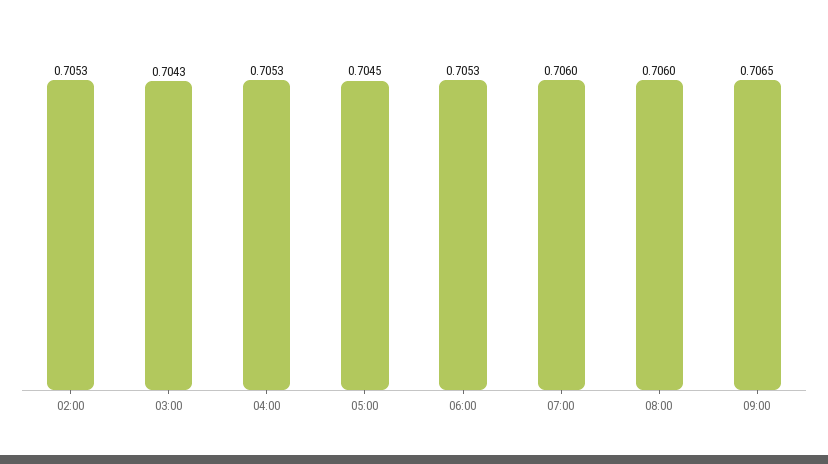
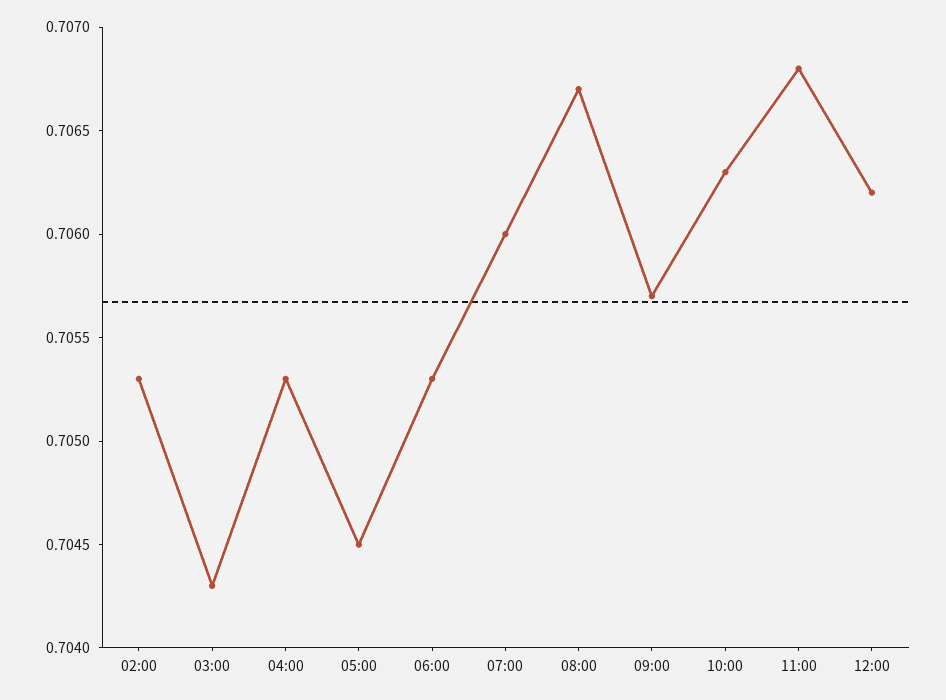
08:00: 0.706 -> 0.7067
09:00: 0.7065 -> 0.7057
10:00: none -> 0.7063
11:00: none -> 0.7068
12:00: none -> 0.7062

